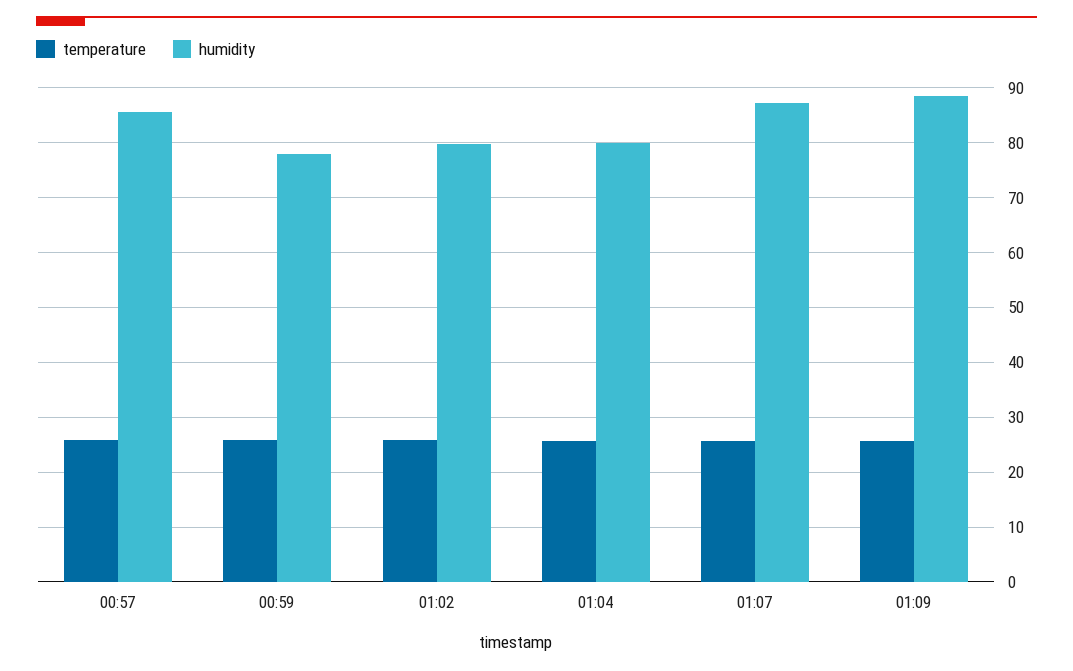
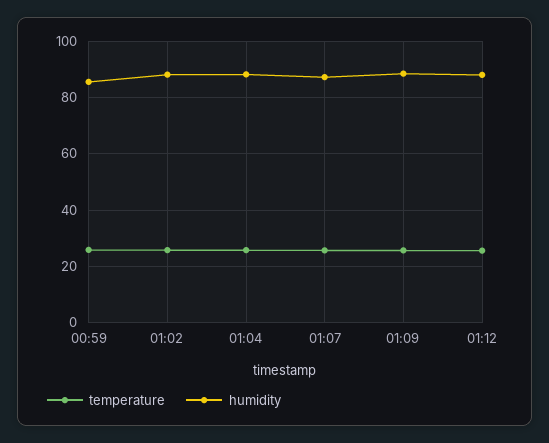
temperature, 00:57: 26 -> none
humidity, 00:57: 86 -> none
humidity, 00:59: 78 -> 85
humidity, 01:02: 80 -> 87.5
humidity, 01:04: 80 -> 87.5
temperature, 01:12: none -> 25
humidity, 01:12: none -> 87.5

